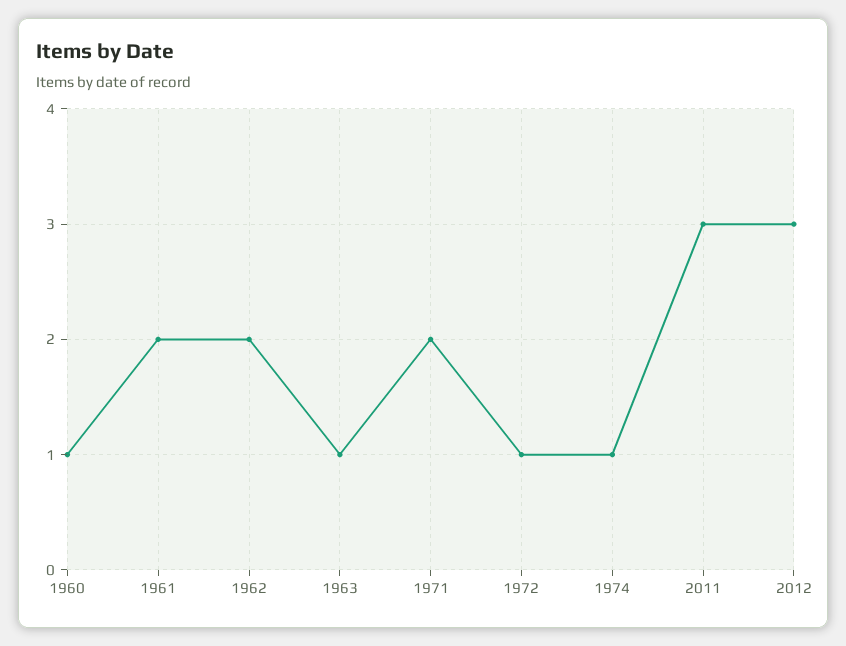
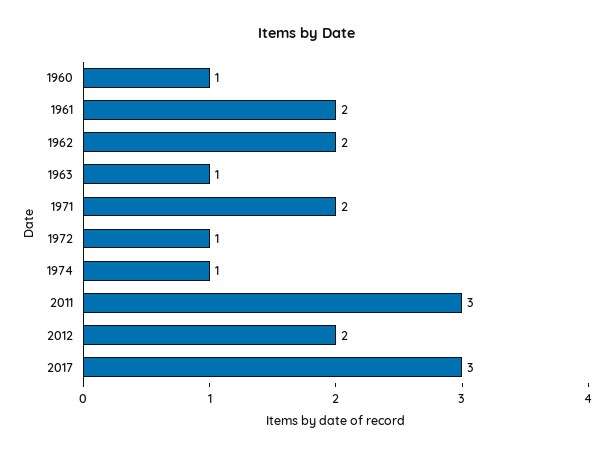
2012: 3 -> 2
2017: none -> 3

